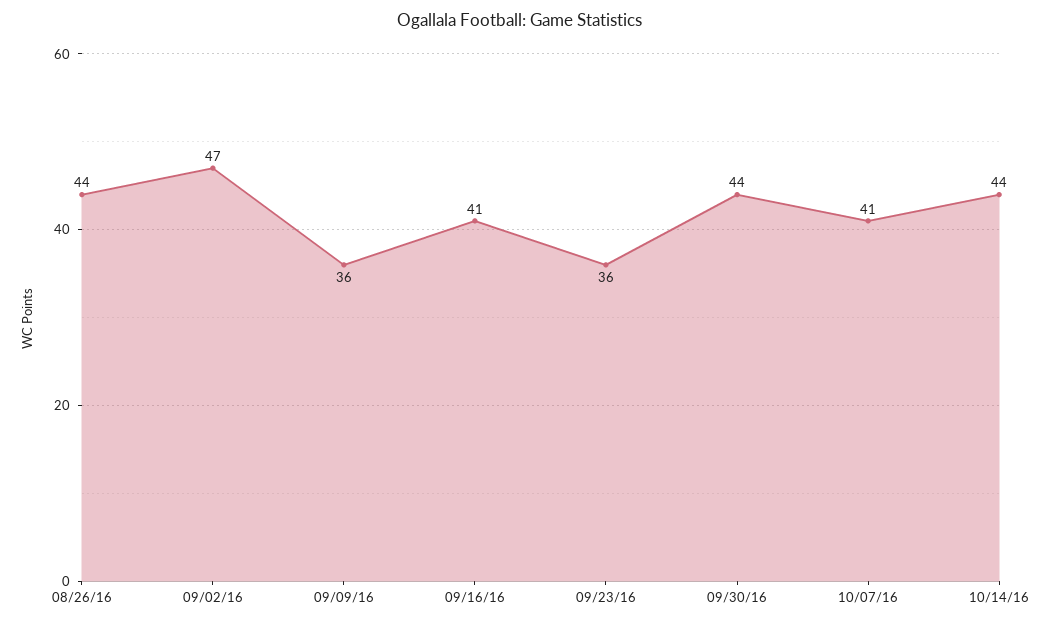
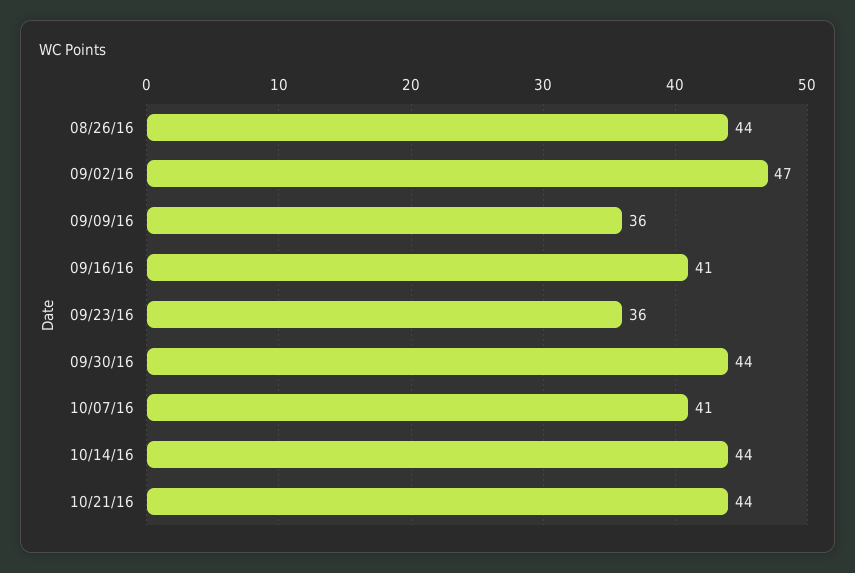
10/21/16: none -> 44

